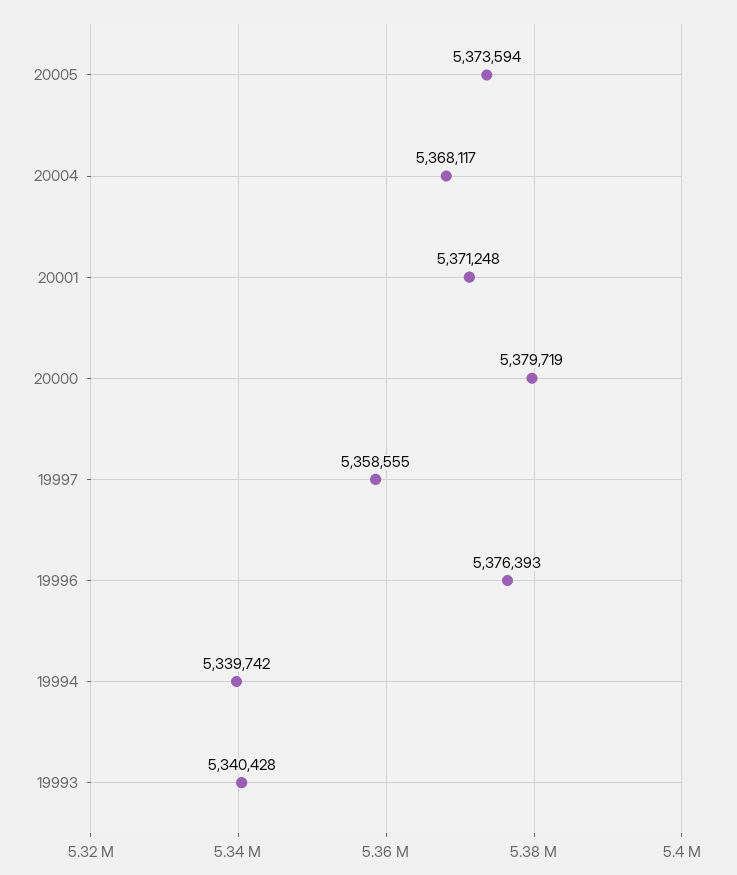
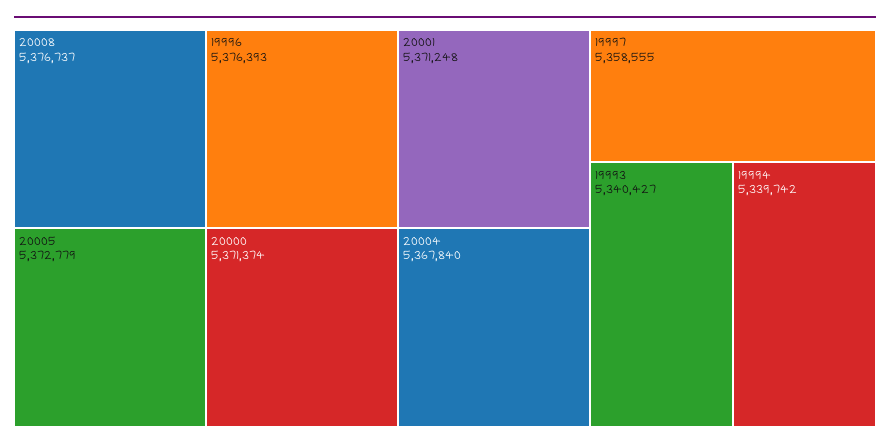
20005: 5373594 -> 5372779
20004: 5368117 -> 5367840
20000: 5379719 -> 5371374
19993: 5340428 -> 5340427
20008: none -> 5376737

